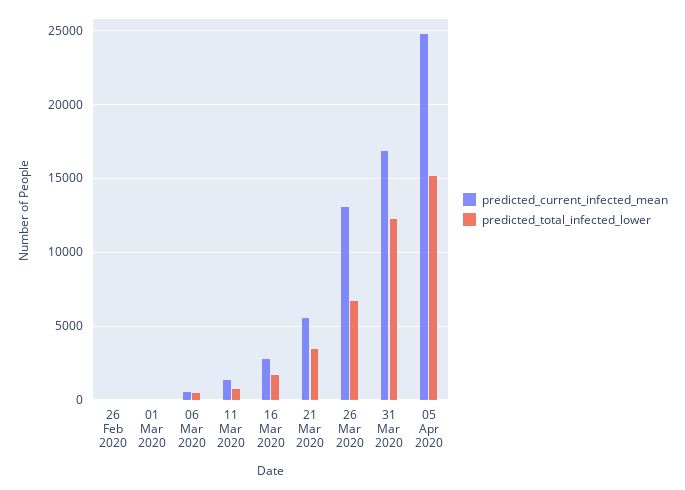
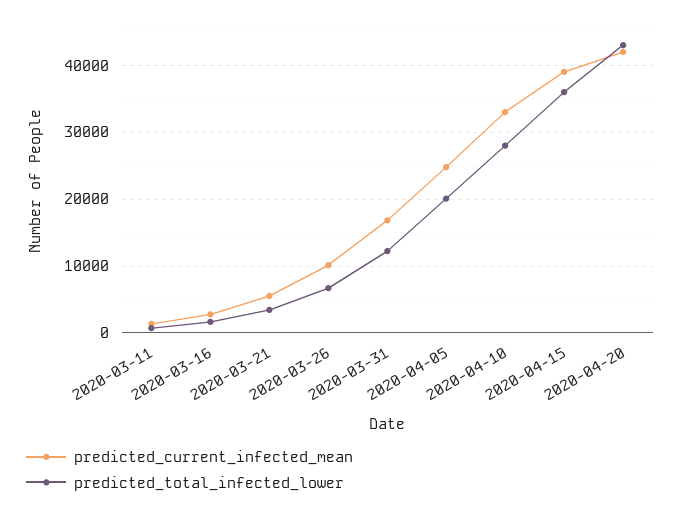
predicted_current_infected_mean, 26 Feb 2020: 0 -> none
predicted_total_infected_lower, 26 Feb 2020: 0 -> none
predicted_current_infected_mean, 01 Mar 2020: 0 -> none
predicted_total_infected_lower, 01 Mar 2020: 0 -> none
predicted_current_infected_mean, 06 Mar 2020: 500 -> none
predicted_total_infected_lower, 06 Mar 2020: 500 -> none
predicted_current_infected_mean, 26 Mar 2020: 13000 -> 10000
predicted_total_infected_lower, 05 Apr 2020: 15000 -> 20000
predicted_current_infected_mean, 2020-04-10: none -> 33000
predicted_total_infected_lower, 2020-04-10: none -> 28000
predicted_current_infected_mean, 2020-04-15: none -> 39000
predicted_total_infected_lower, 2020-04-15: none -> 36000
predicted_current_infected_mean, 2020-04-20: none -> 42000
predicted_total_infected_lower, 2020-04-20: none -> 43000

